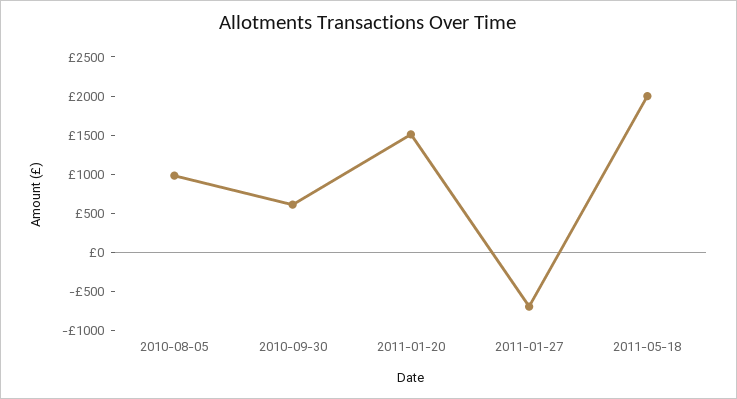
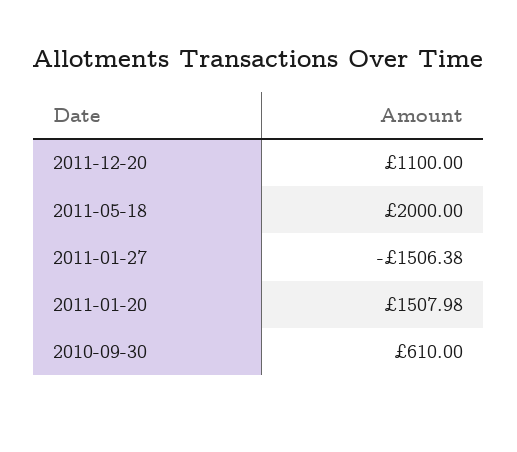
2010-08-05: 1000 -> none
2011-01-27: -750 -> -1506.38
2011-12-20: none -> 1100

